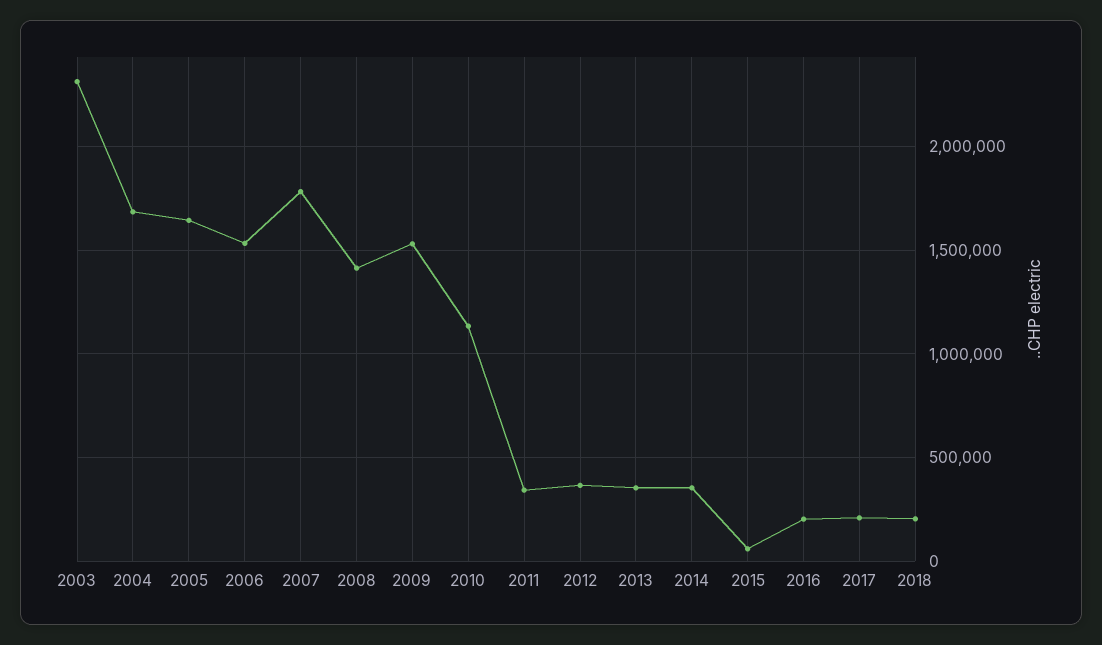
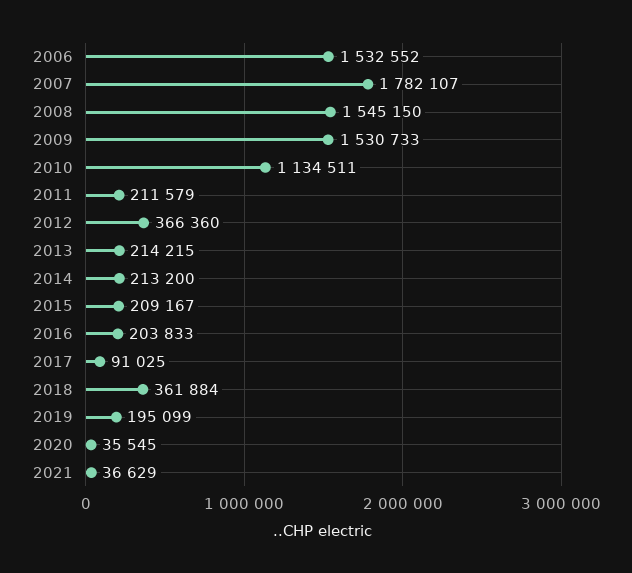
2003: 2300000 -> none
2004: 1700000 -> none
2005: 1650000 -> none
2008: 1400000 -> 1545150
2011: 350000 -> 211579
2013: 350000 -> 214215
2014: 350000 -> 213200
2015: 50000 -> 209167
2017: 200000 -> 91025
2018: 200000 -> 361884
2019: none -> 195099
2020: none -> 35545
2021: none -> 36629

